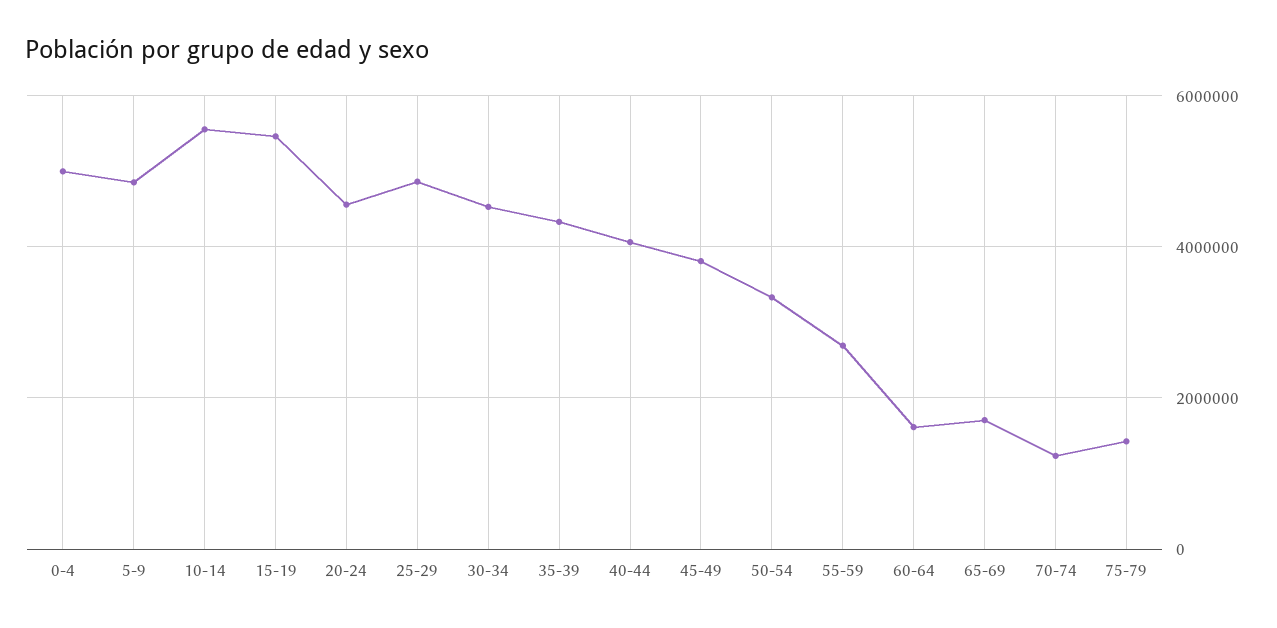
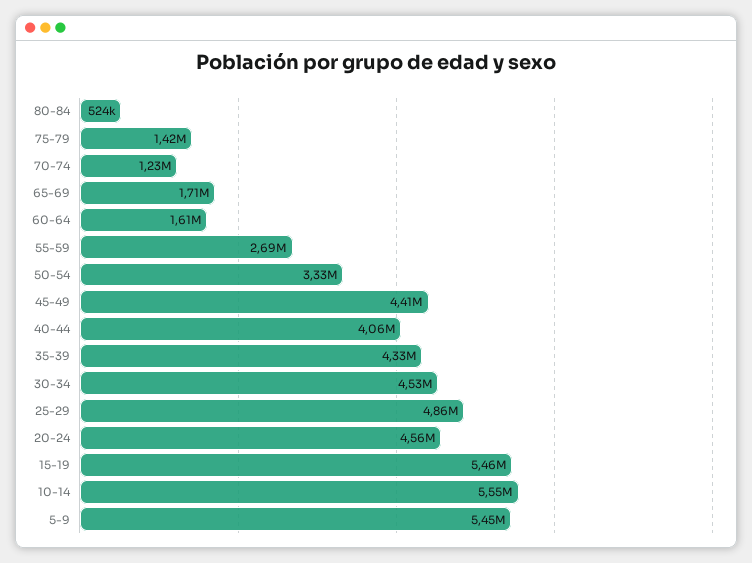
0-4: 5000000 -> none
5-9: 4800000 -> 5450000
45-49: 3800000 -> 4410000
80-84: none -> 524000

